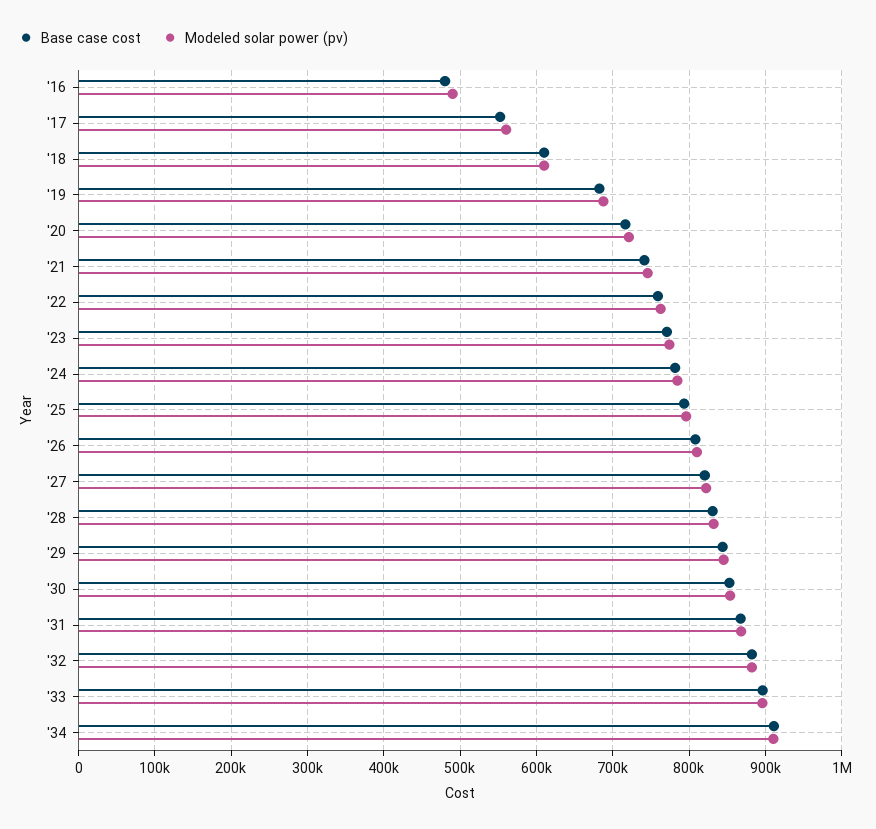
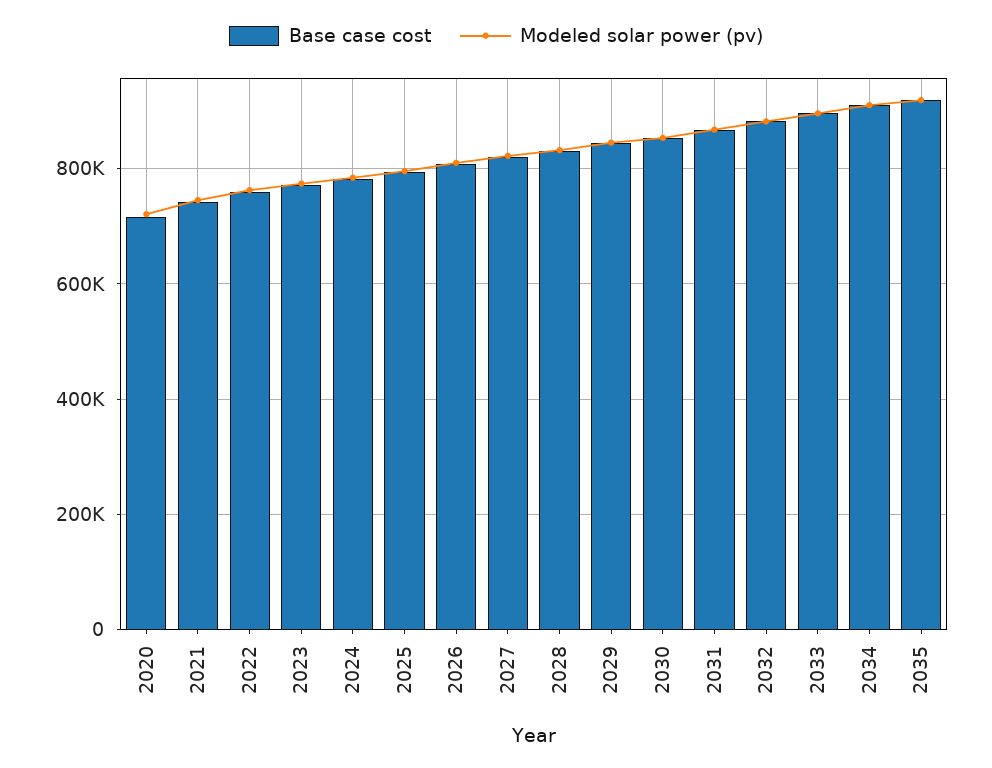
Base case cost, '16: 480000 -> none
Modeled solar power (pv), '16: 490000 -> none
Base case cost, '17: 550000 -> none
Modeled solar power (pv), '17: 560000 -> none
Base case cost, '18: 610000 -> none
Modeled solar power (pv), '18: 610000 -> none
Base case cost, '19: 680000 -> none
Modeled solar power (pv), '19: 690000 -> none
Base case cost, 2035: none -> 920000
Modeled solar power (pv), 2035: none -> 920000

